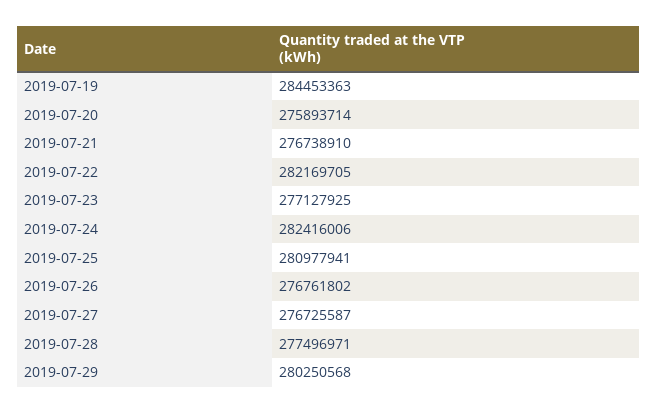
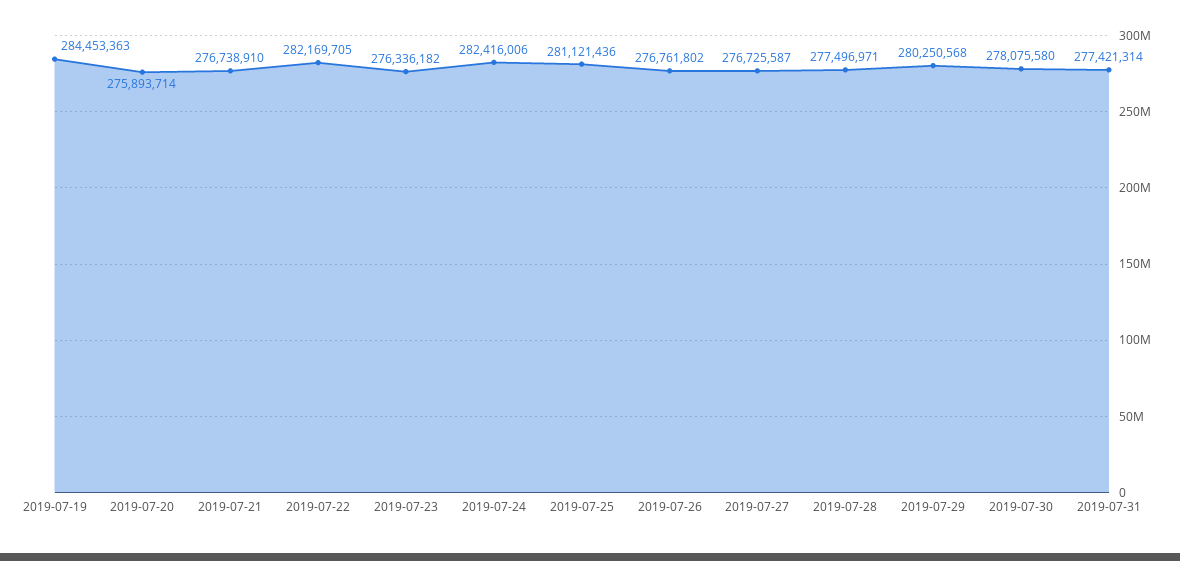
2019-07-23: 277127925 -> 276336182
2019-07-25: 280977941 -> 281121436
2019-07-30: none -> 278075580
2019-07-31: none -> 277421314

